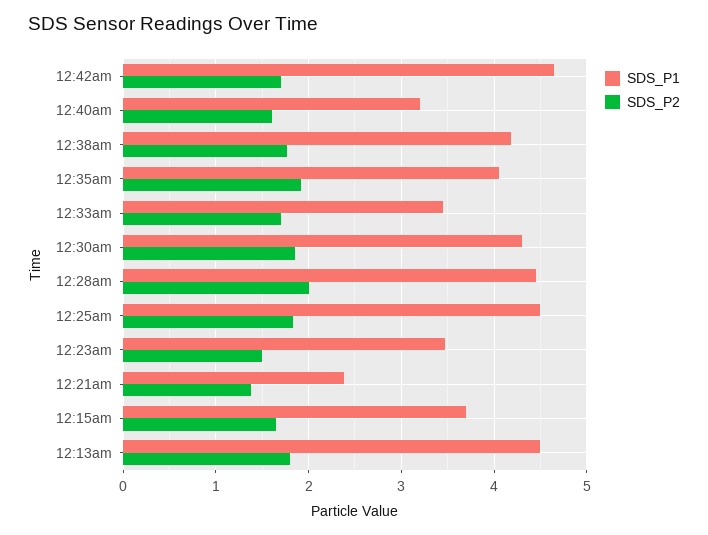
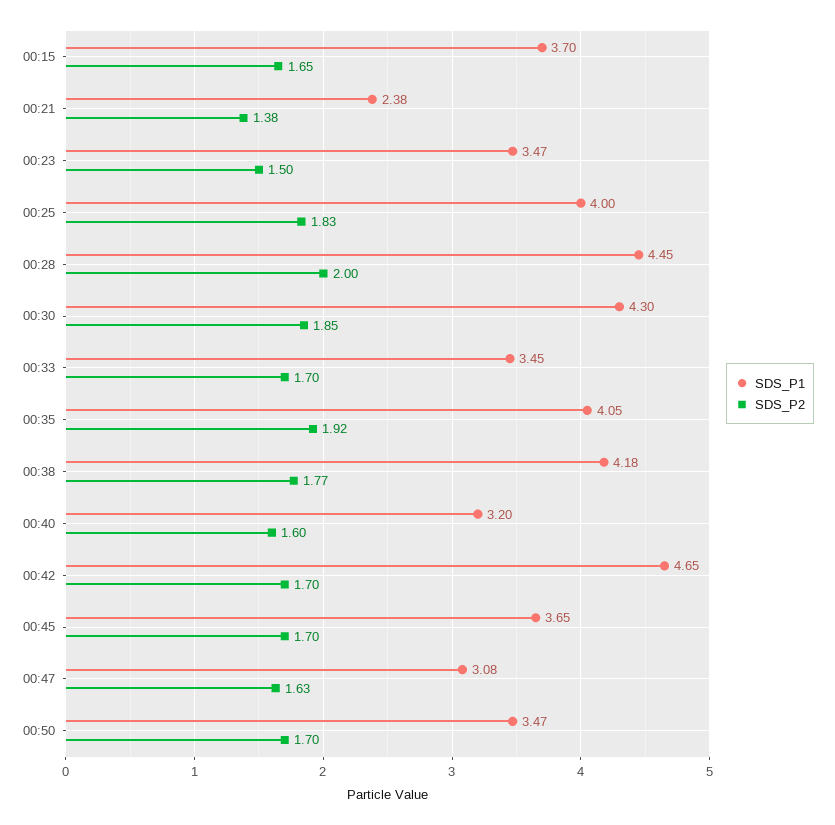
SDS_P1, 12:25am: 4.5 -> 4
SDS_P1, 12:13am: 4.5 -> none
SDS_P2, 12:13am: 1.8 -> none
SDS_P1, 00:45: none -> 3.65
SDS_P2, 00:45: none -> 1.7
SDS_P1, 00:47: none -> 3.08
SDS_P2, 00:47: none -> 1.63
SDS_P1, 00:50: none -> 3.47
SDS_P2, 00:50: none -> 1.7

